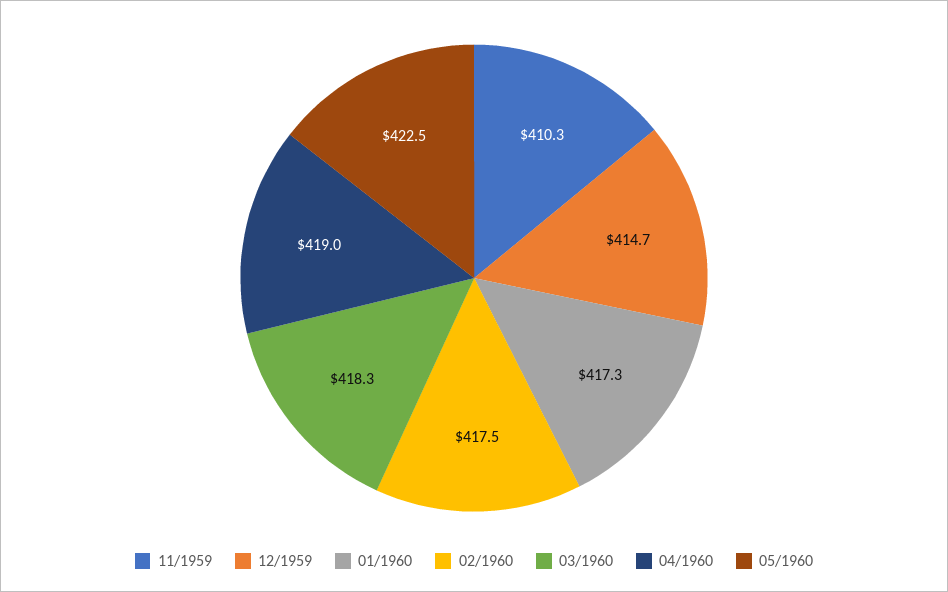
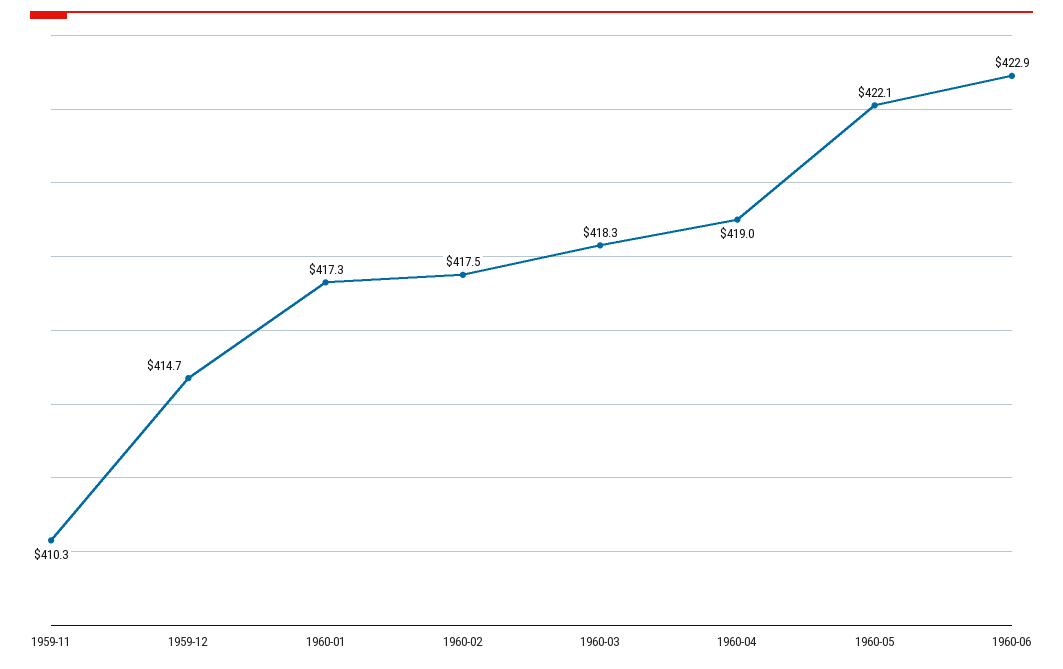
05/1960: 422.5 -> 422.1
1960-06: none -> 422.9

